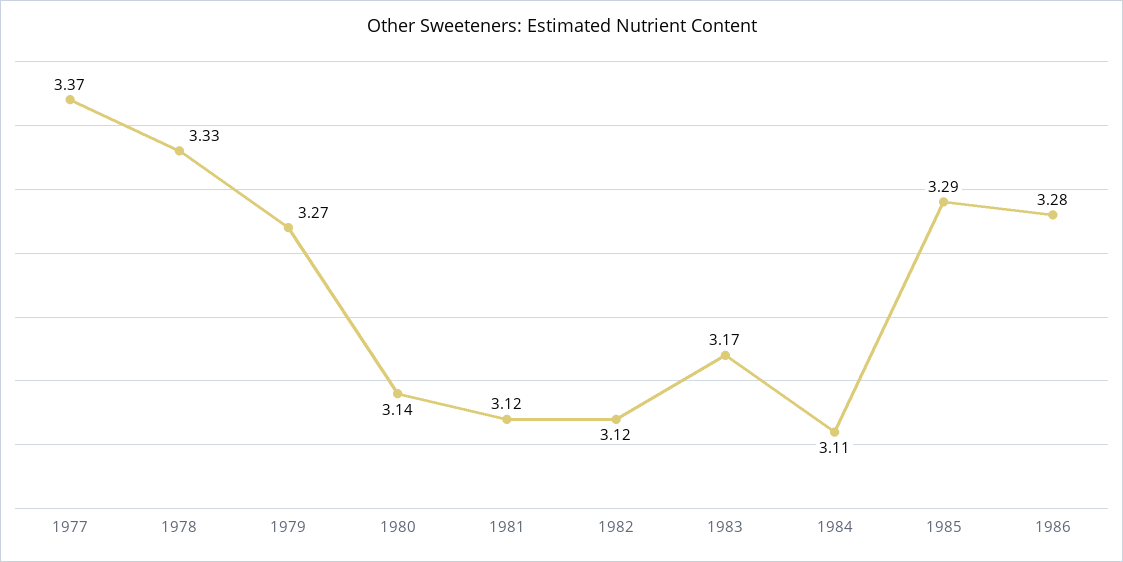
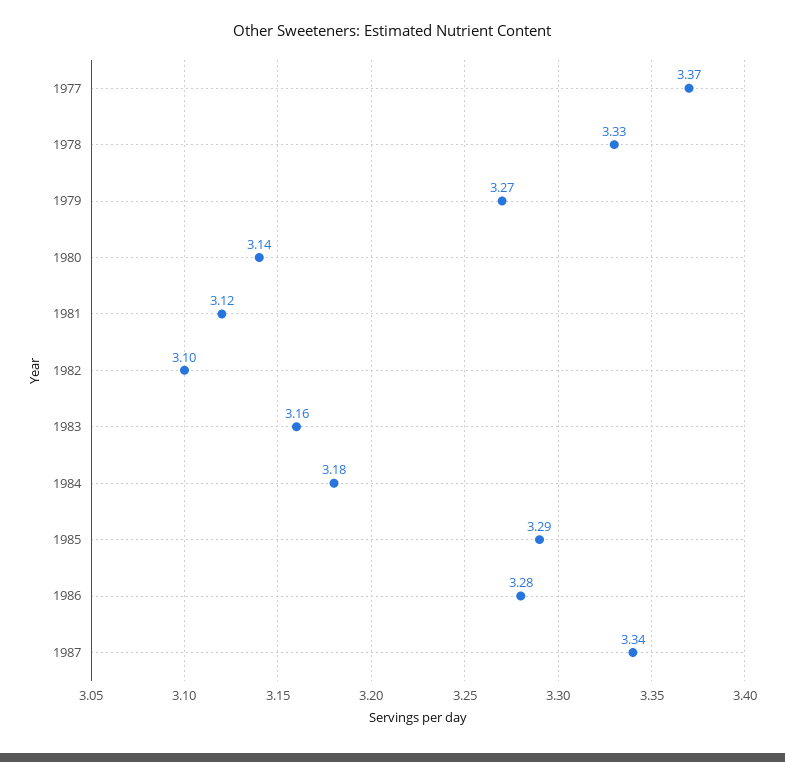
1982: 3.12 -> 3.1
1983: 3.17 -> 3.16
1984: 3.11 -> 3.18
1987: none -> 3.34

